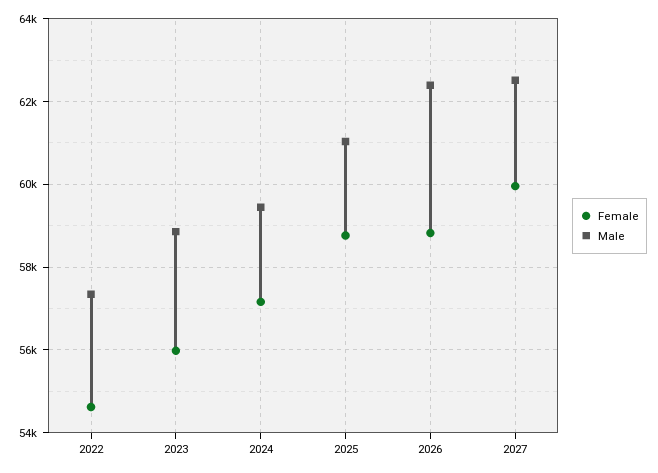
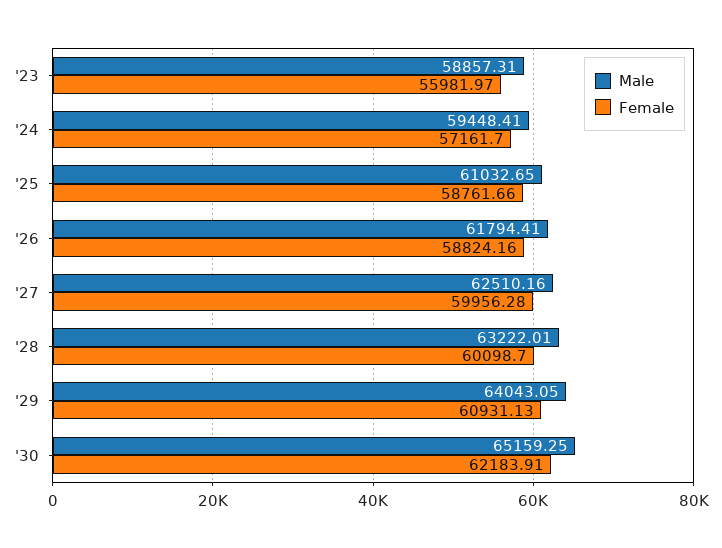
Female, 2022: 54600 -> none
Male, 2022: 57400 -> none
Male, 2026: 62400 -> 61794.41
Male, '28: none -> 63222.01
Female, '28: none -> 60098.7
Male, '29: none -> 64043.05
Female, '29: none -> 60931.13
Male, '30: none -> 65159.25
Female, '30: none -> 62183.91

